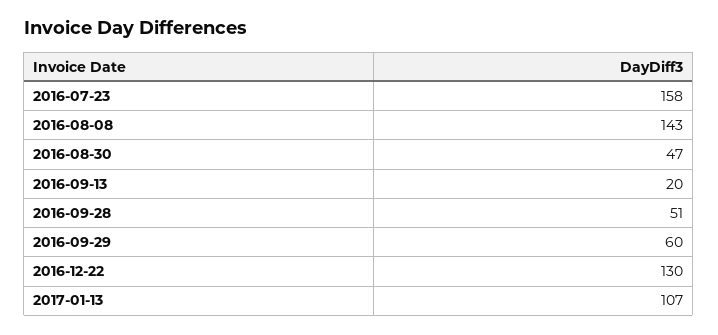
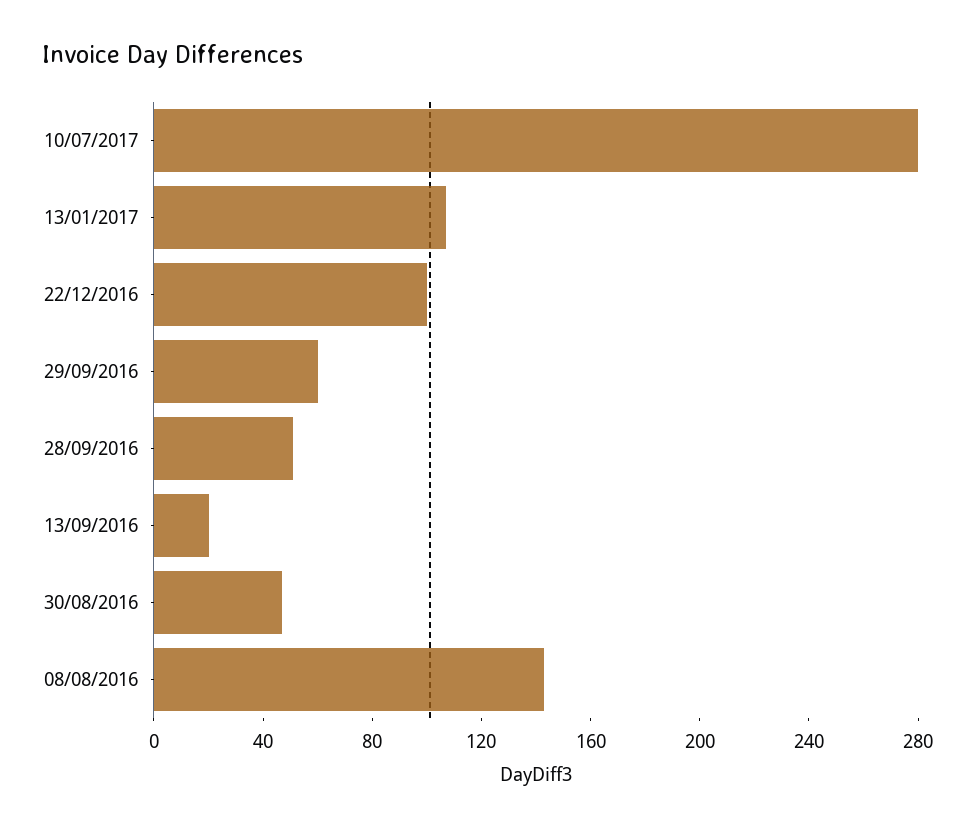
2016-07-23: 158 -> none
2016-12-22: 130 -> 100
10/07/2017: none -> 280

